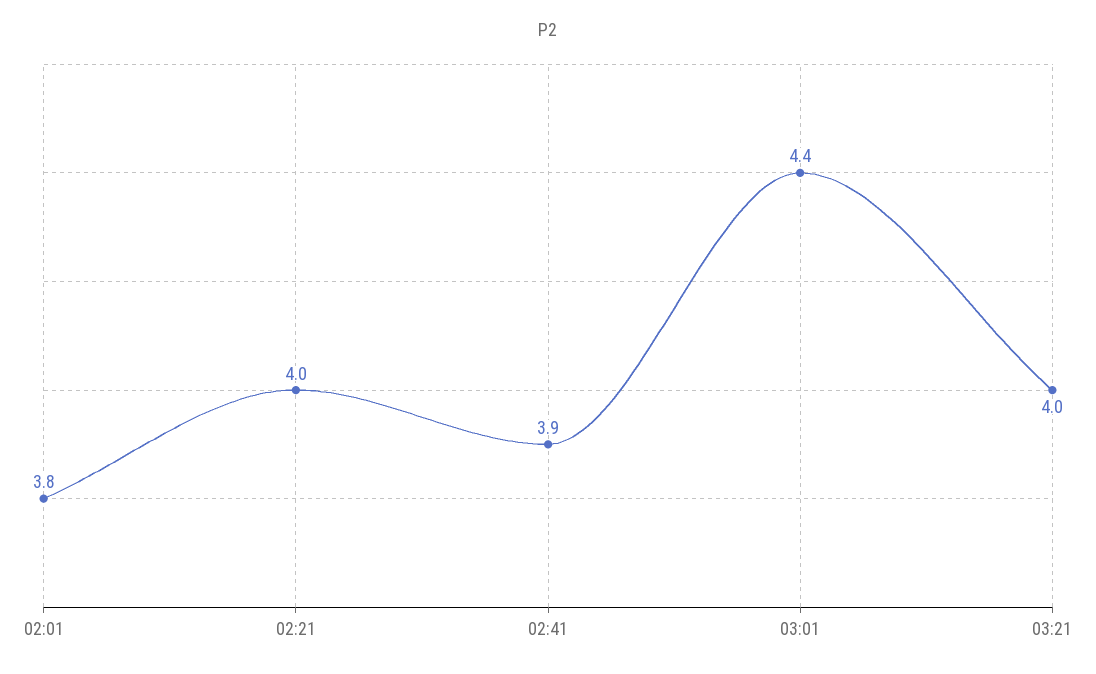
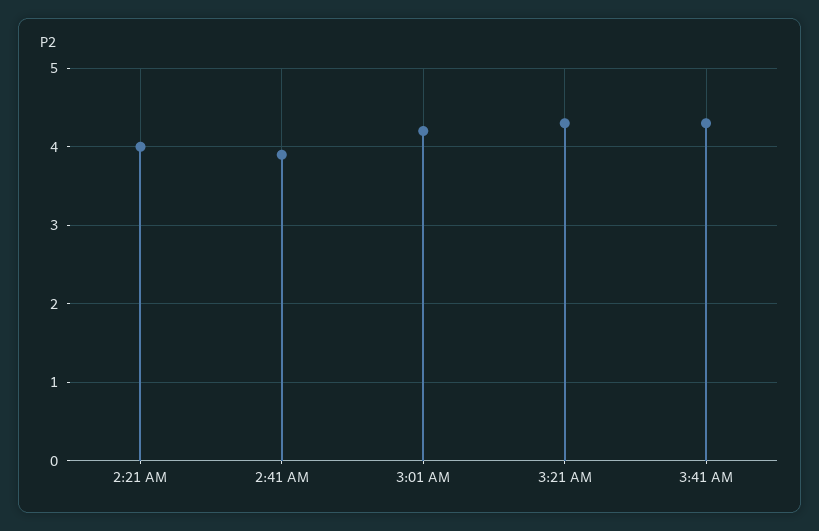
02:01: 3.8 -> none
03:01: 4.4 -> 4.2
03:21: 4 -> 4.3
3:41 AM: none -> 4.3

